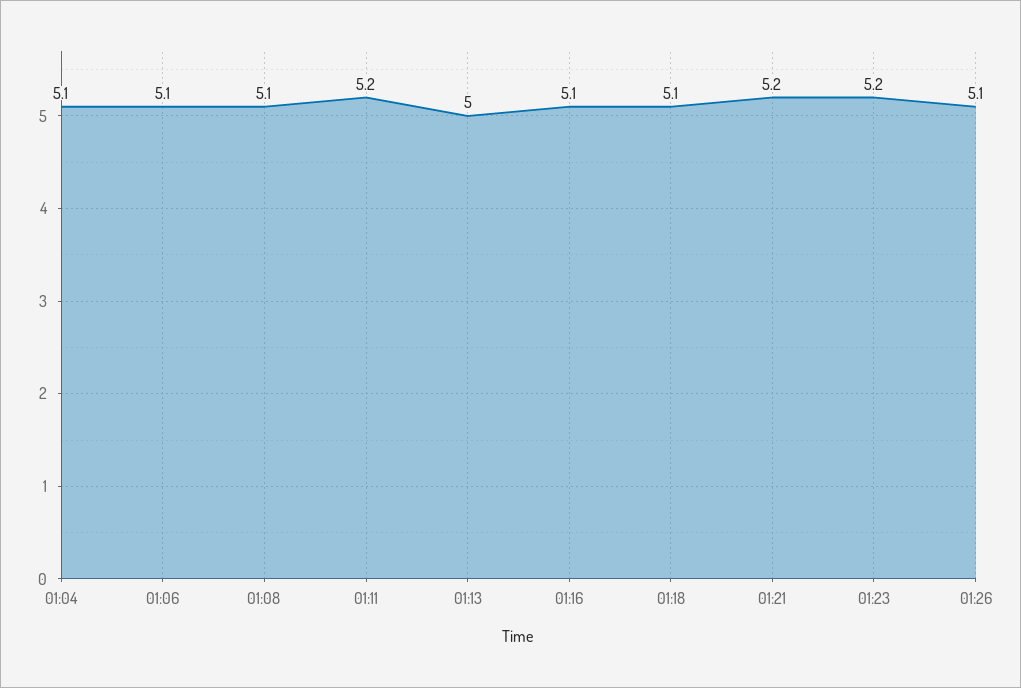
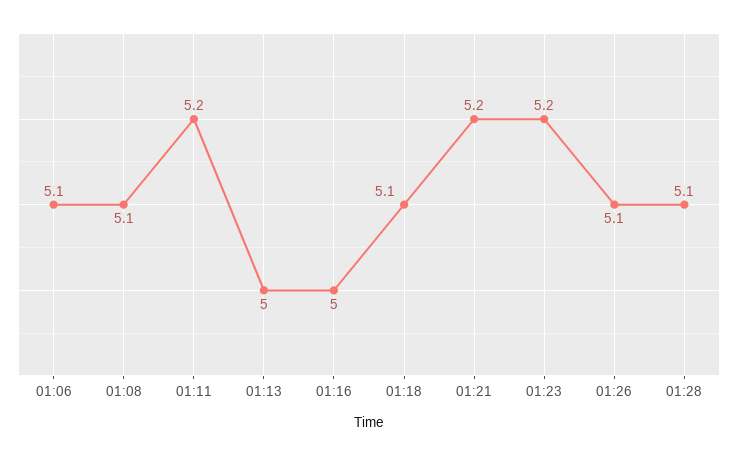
01:04: 5.1 -> none
01:16: 5.1 -> 5
01:28: none -> 5.1

